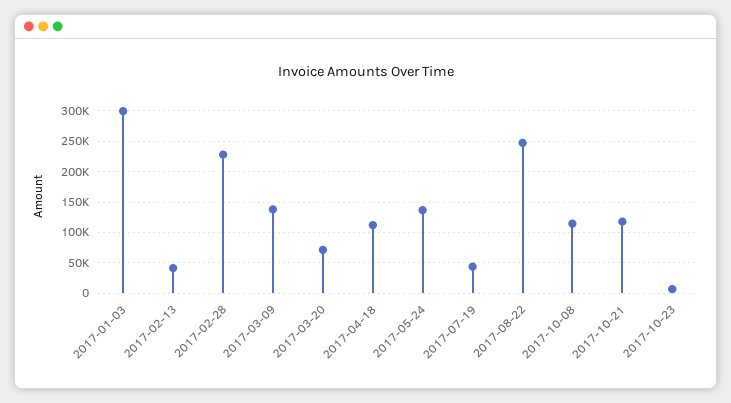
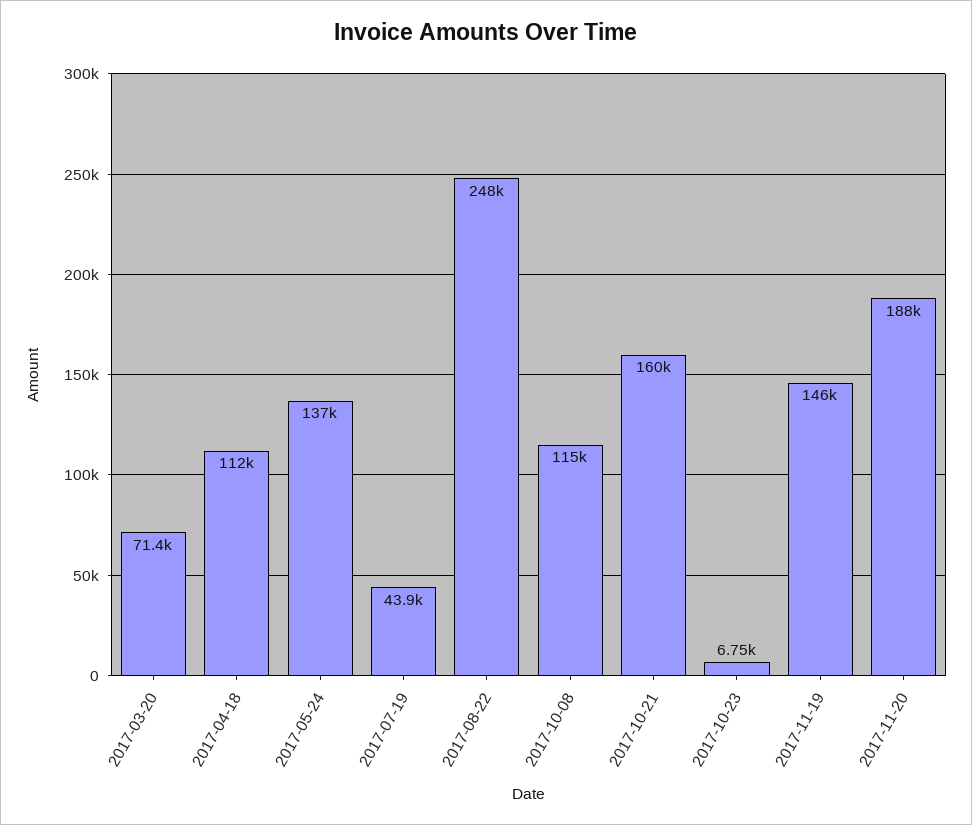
2017-01-03: 300000 -> none
2017-02-13: 40000 -> none
2017-02-28: 230000 -> none
2017-03-09: 140000 -> none
2017-10-21: 120000 -> 160000
2017-11-19: none -> 146000
2017-11-20: none -> 188000

